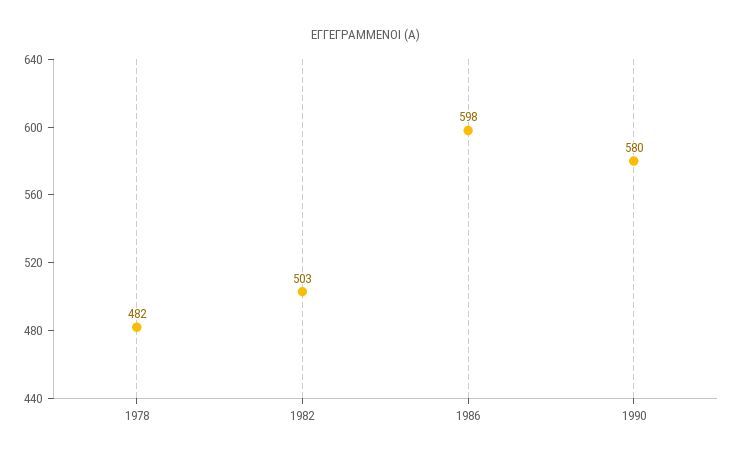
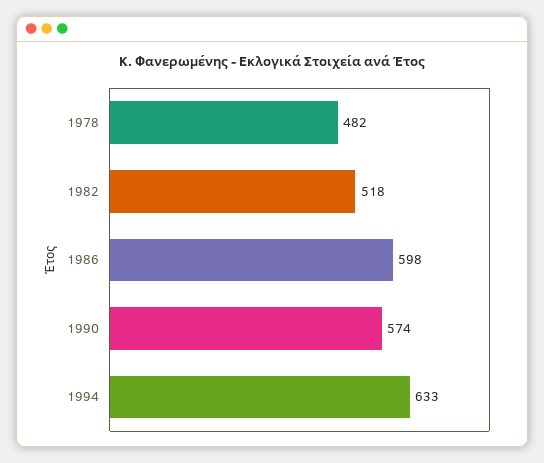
1982: 503 -> 518
1990: 580 -> 574
1994: none -> 633

